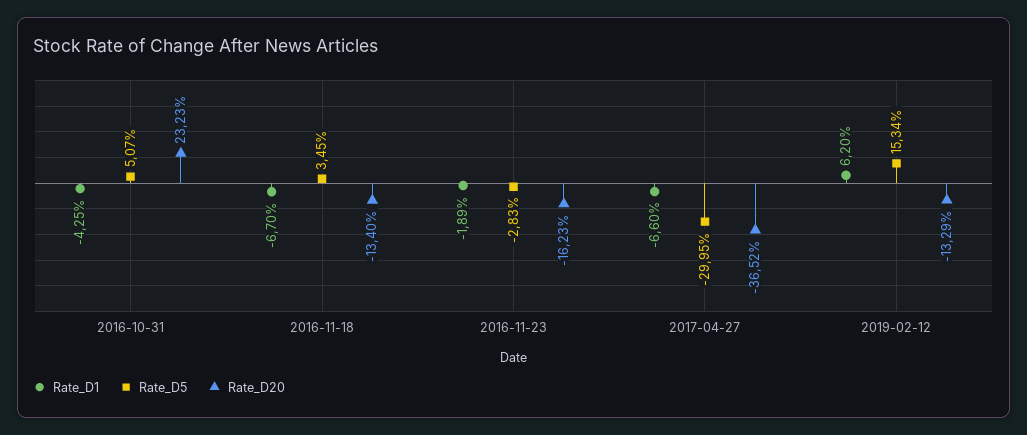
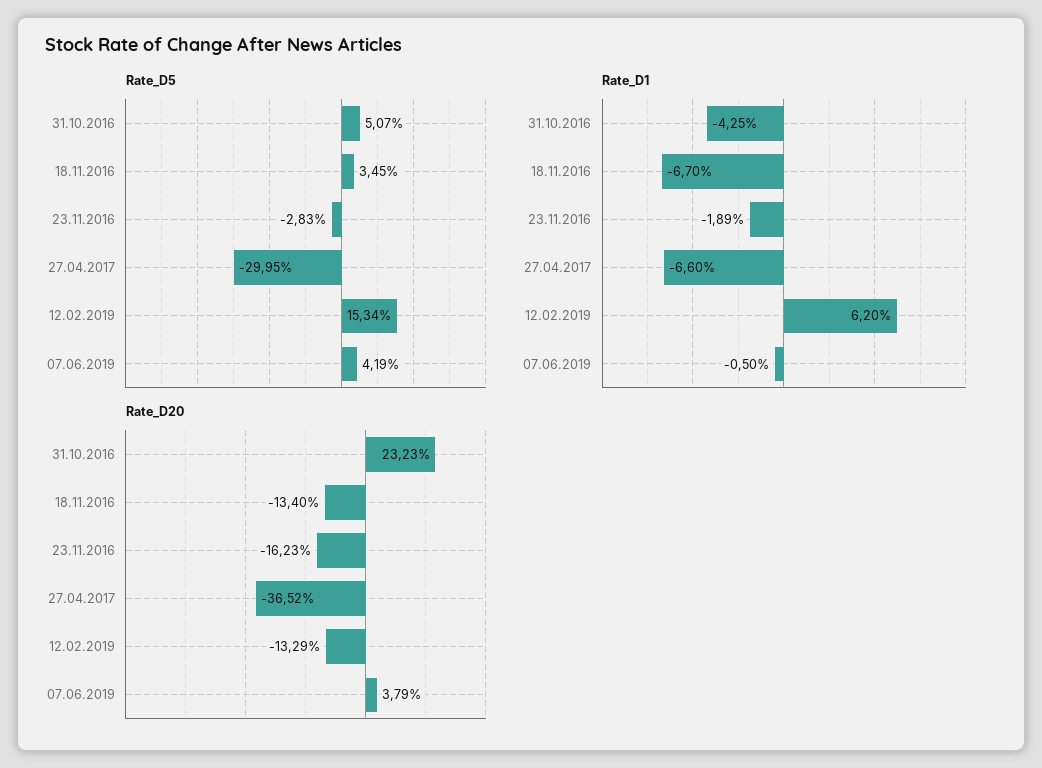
Rate_D5, 07.06.2019: none -> 4.19
Rate_D1, 07.06.2019: none -> -0.5
Rate_D20, 07.06.2019: none -> 3.79

